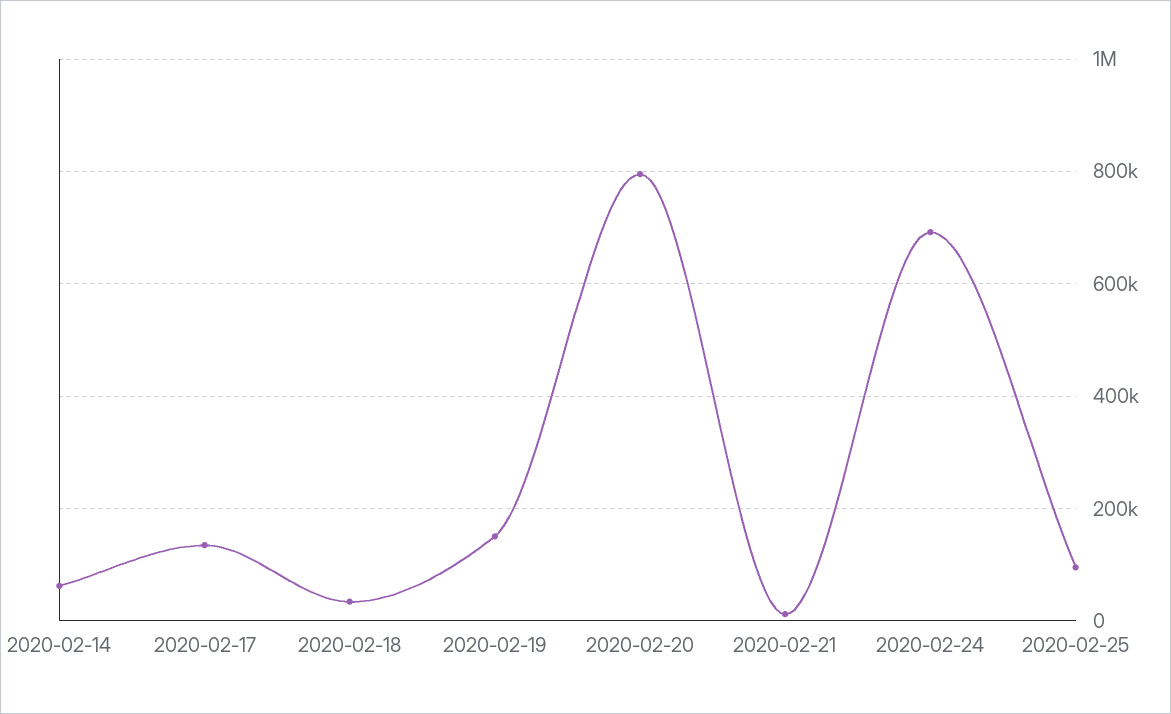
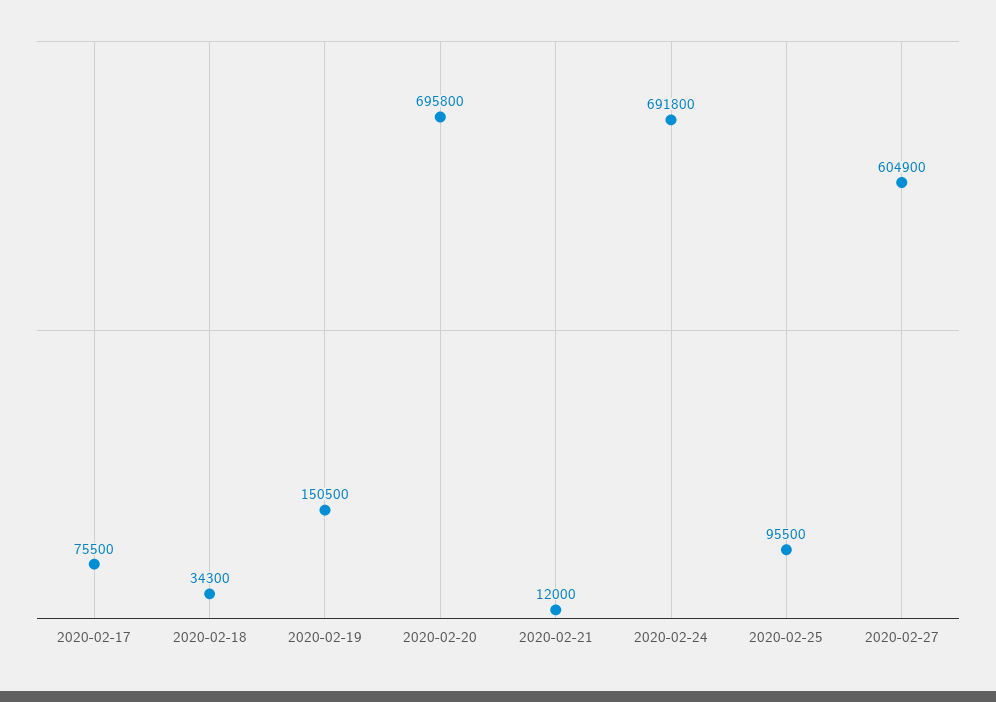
2020-02-14: 60000 -> none
2020-02-17: 140000 -> 75500
2020-02-20: 800000 -> 695800
2020-02-27: none -> 604900

